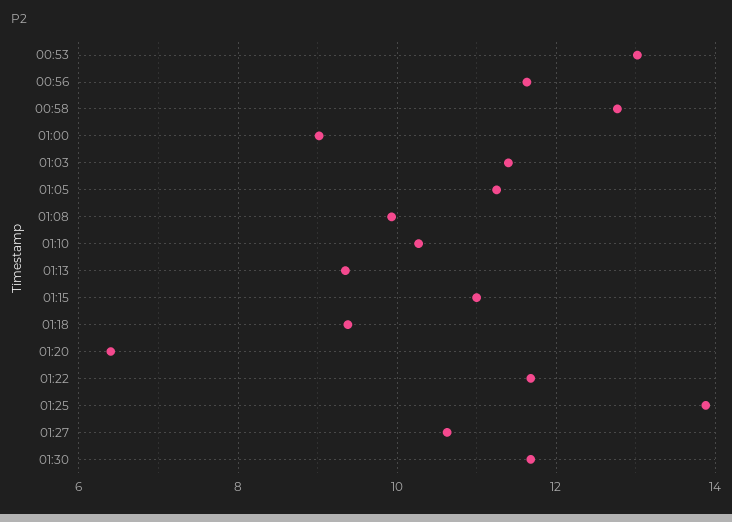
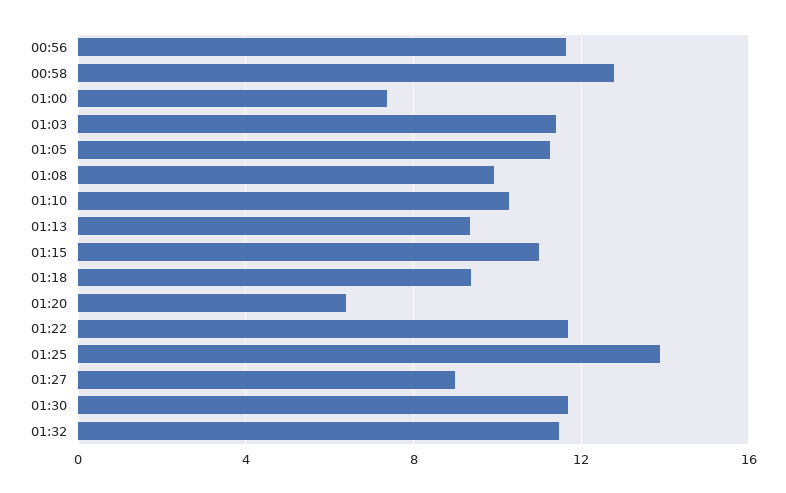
00:53: 13 -> none
01:00: 9 -> 7.5
01:27: 10.6 -> 9
01:32: none -> 11.5

